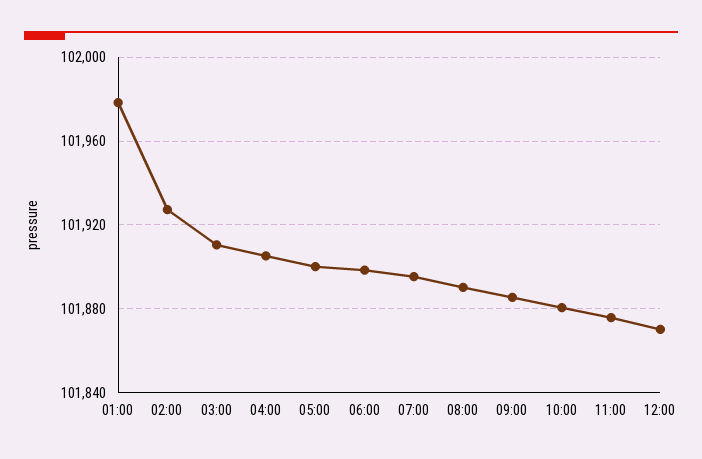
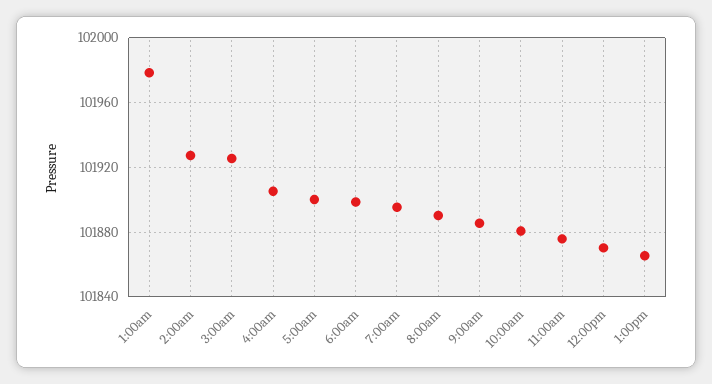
03:00: 101910 -> 101925
1:00pm: none -> 101865

